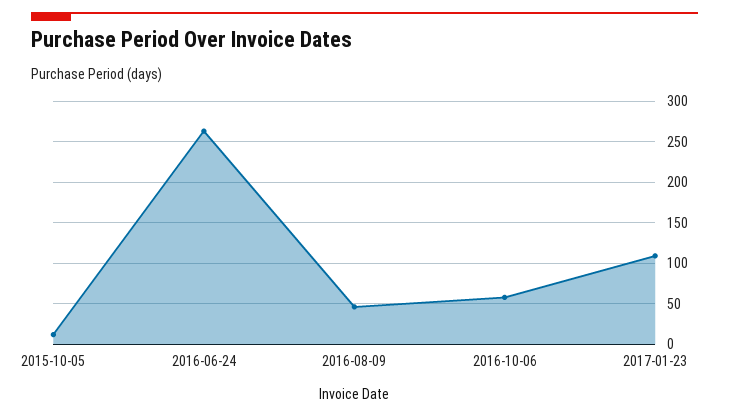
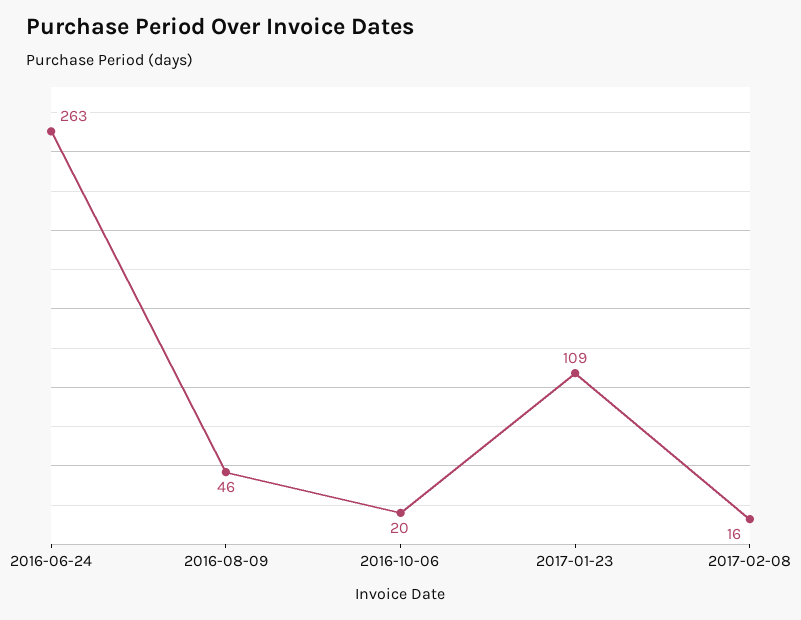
2015-10-05: 10 -> none
2016-10-06: 60 -> 20
2017-02-08: none -> 16

